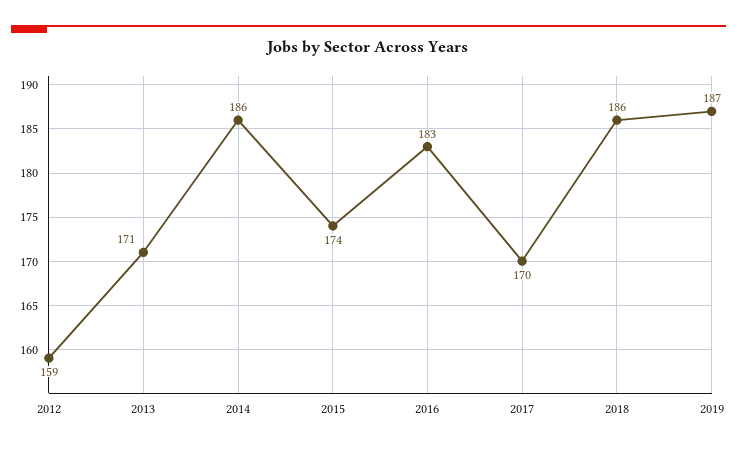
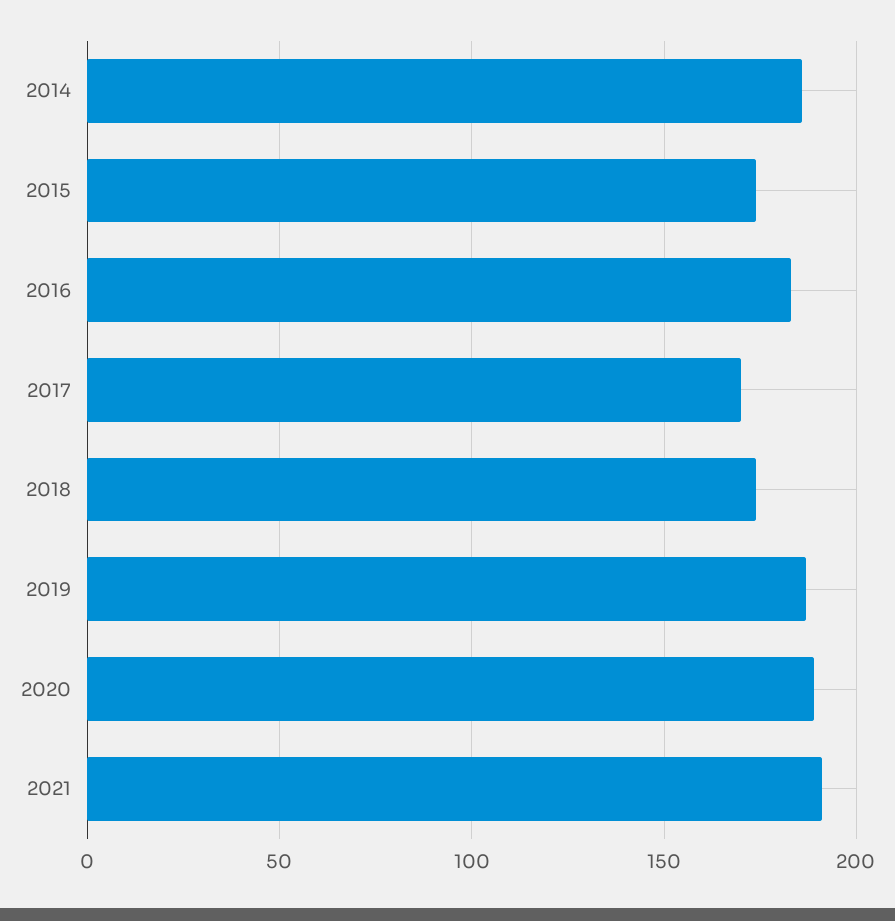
2012: 159 -> none
2013: 171 -> none
2018: 186 -> 175
2020: none -> 190
2021: none -> 190

